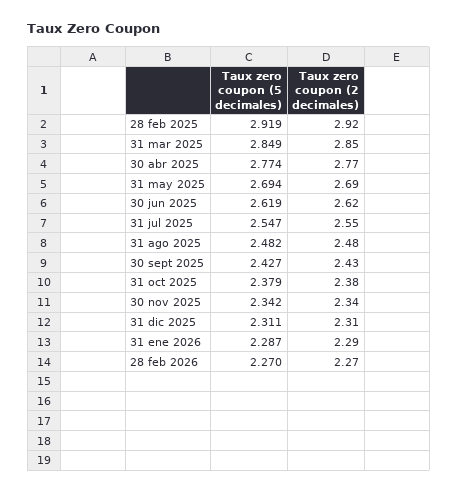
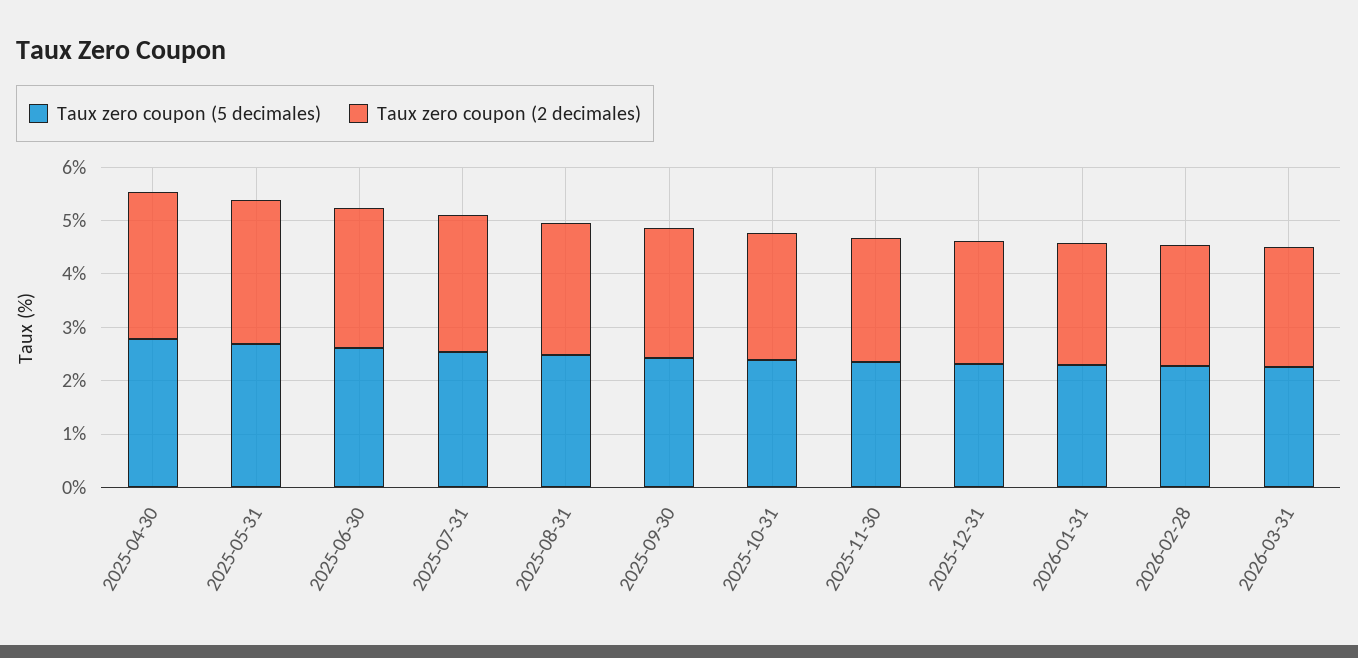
Taux zero coupon (5 decimales), 28 feb 2025: 2.919 -> none
Taux zero coupon (2 decimales), 28 feb 2025: 2.92 -> none
Taux zero coupon (5 decimales), 31 mar 2025: 2.849 -> none
Taux zero coupon (2 decimales), 31 mar 2025: 2.85 -> none
Taux zero coupon (5 decimales), 2026-03-31: none -> 2.2
Taux zero coupon (2 decimales), 2026-03-31: none -> 2.2

